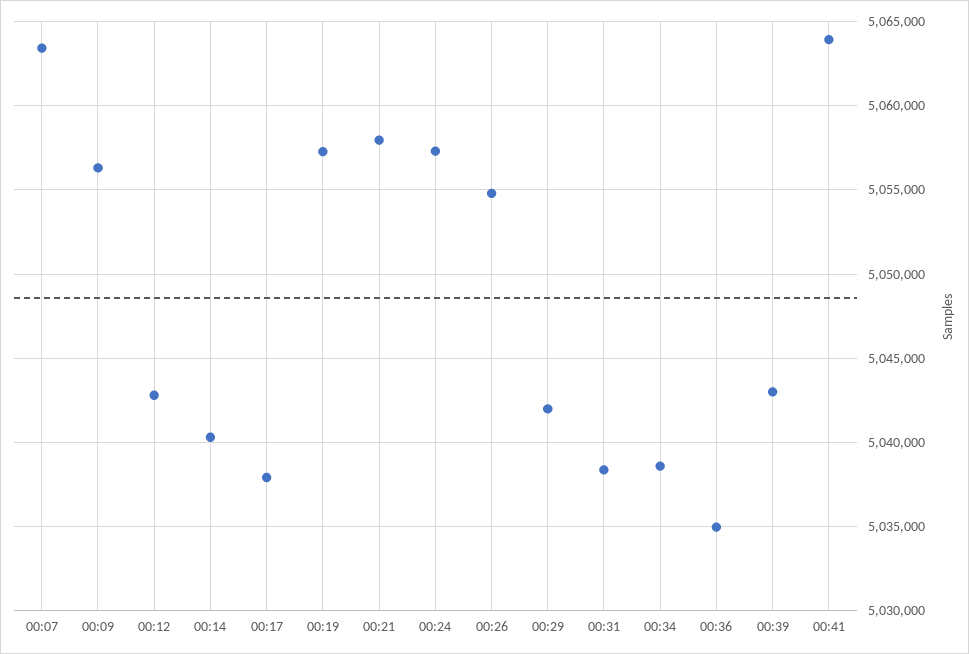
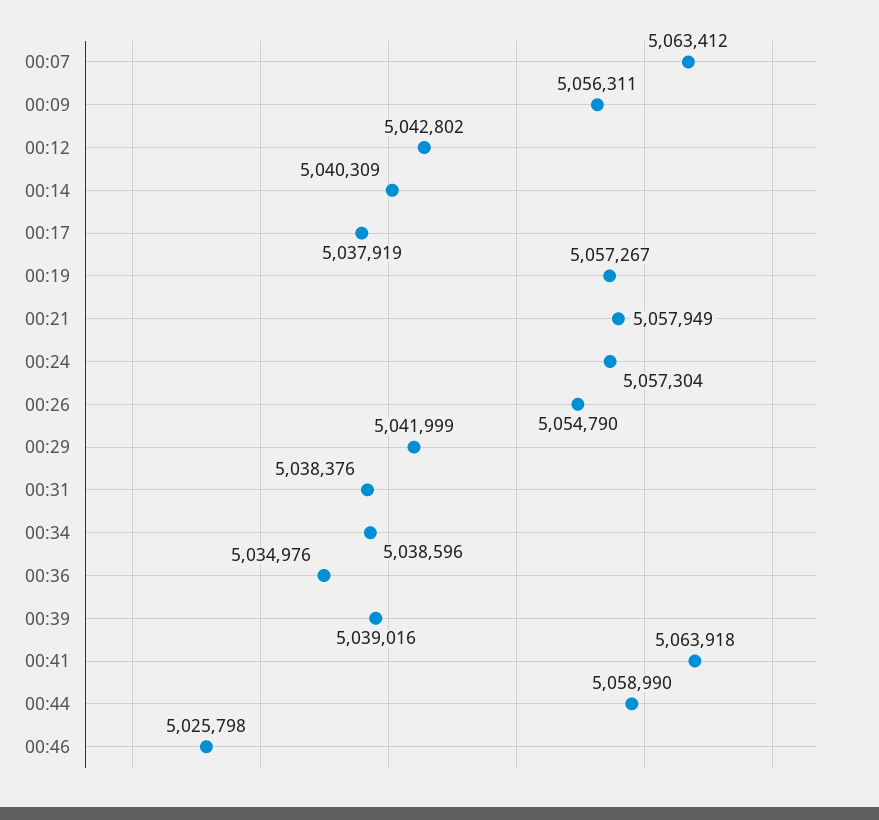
00:39: 5043000 -> 5039016
00:44: none -> 5058990
00:46: none -> 5025798

